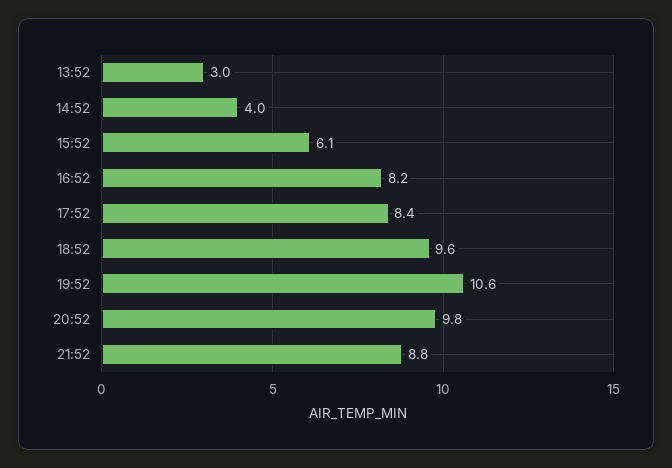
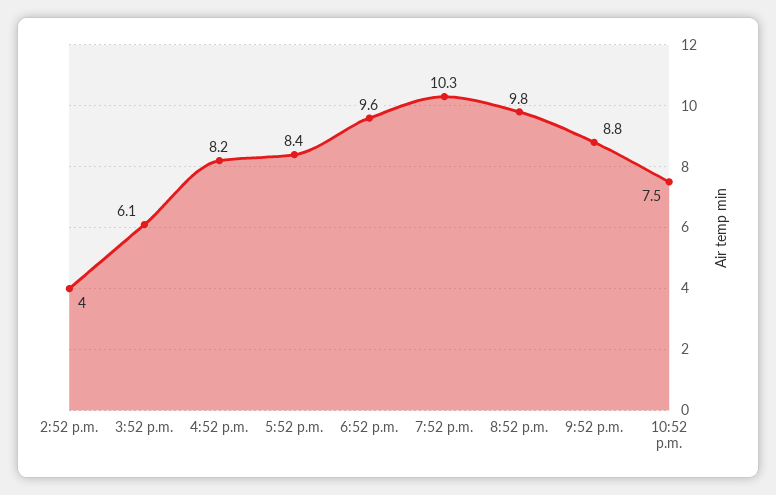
13:52: 3 -> none
19:52: 10.6 -> 10.3
10:52 p.m.: none -> 7.5

